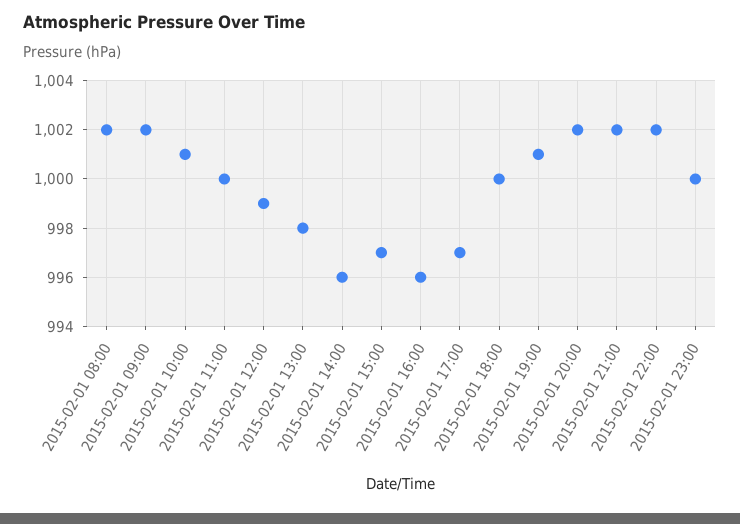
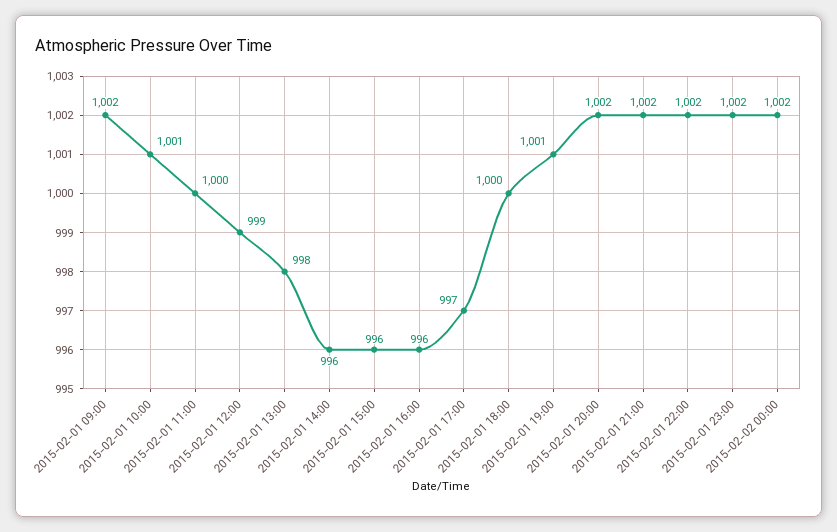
2015-02-01 08:00: 1002 -> none
2015-02-01 15:00: 997 -> 996
2015-02-01 23:00: 1000 -> 1002
2015-02-02 00:00: none -> 1002

